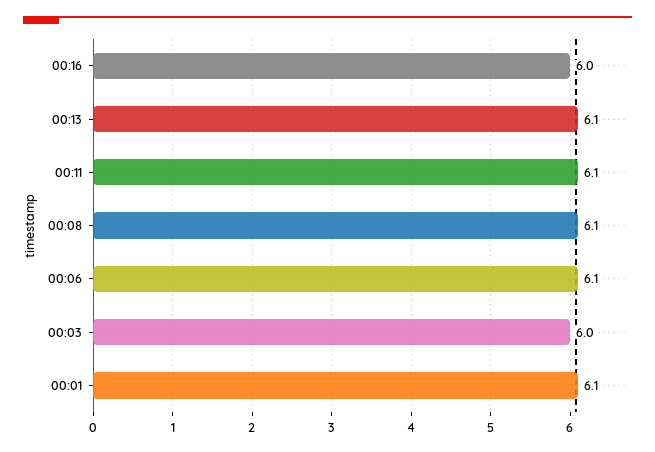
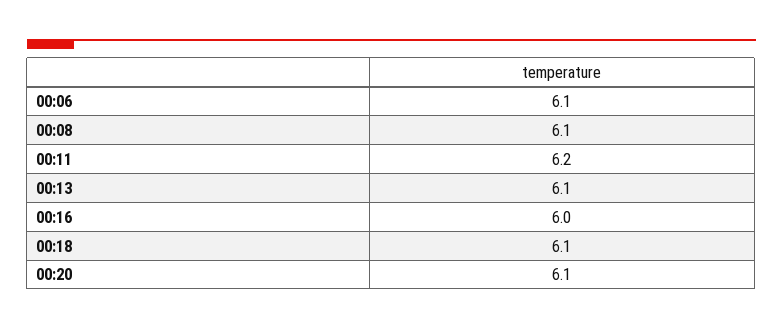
00:11: 6.1 -> 6.2
00:03: 6 -> none
00:01: 6.1 -> none
00:18: none -> 6.1
00:20: none -> 6.1

